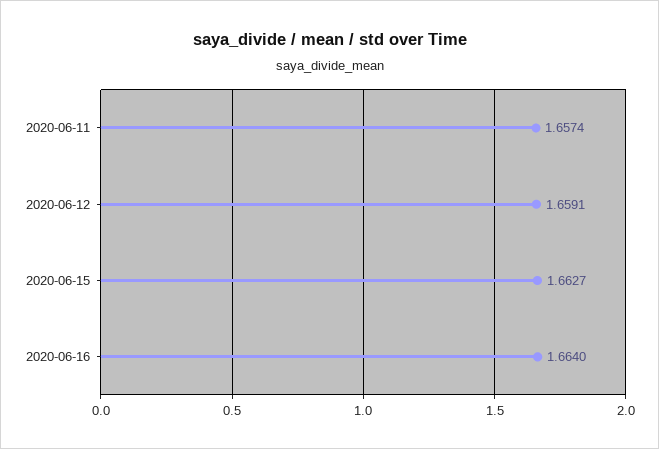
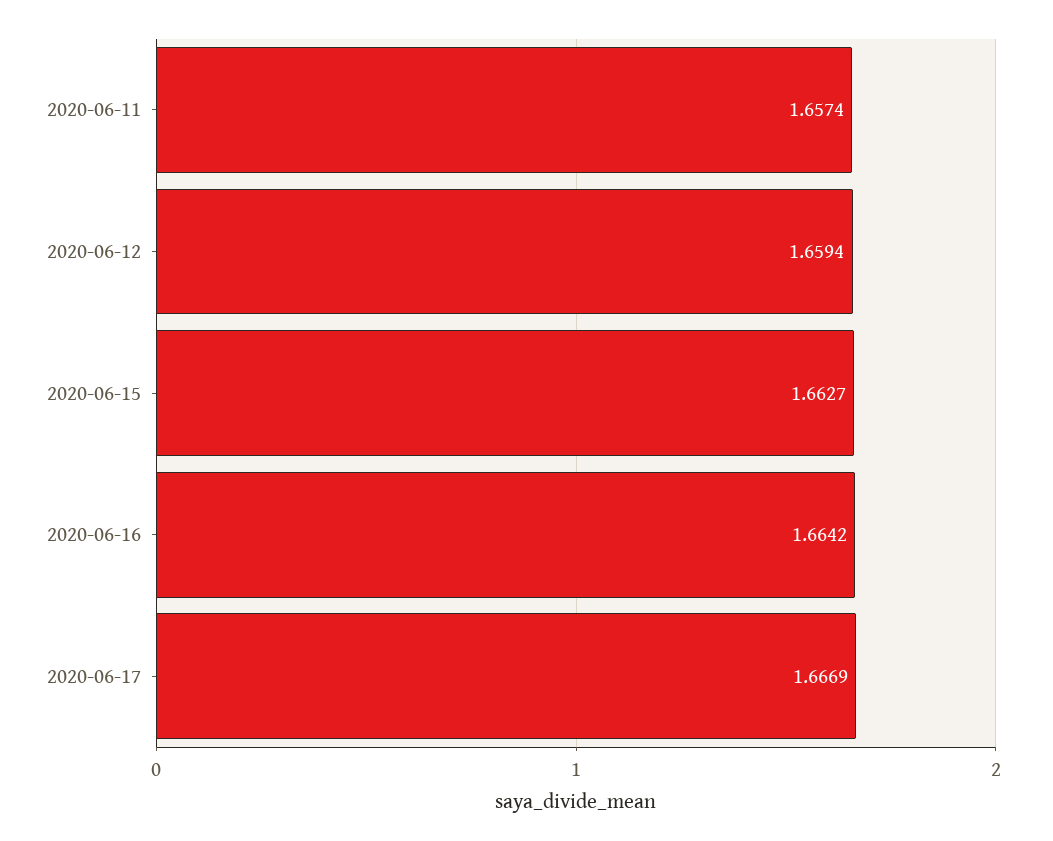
2020-06-12: 1.6591 -> 1.6594
2020-06-16: 1.664 -> 1.6642
2020-06-17: none -> 1.6669

